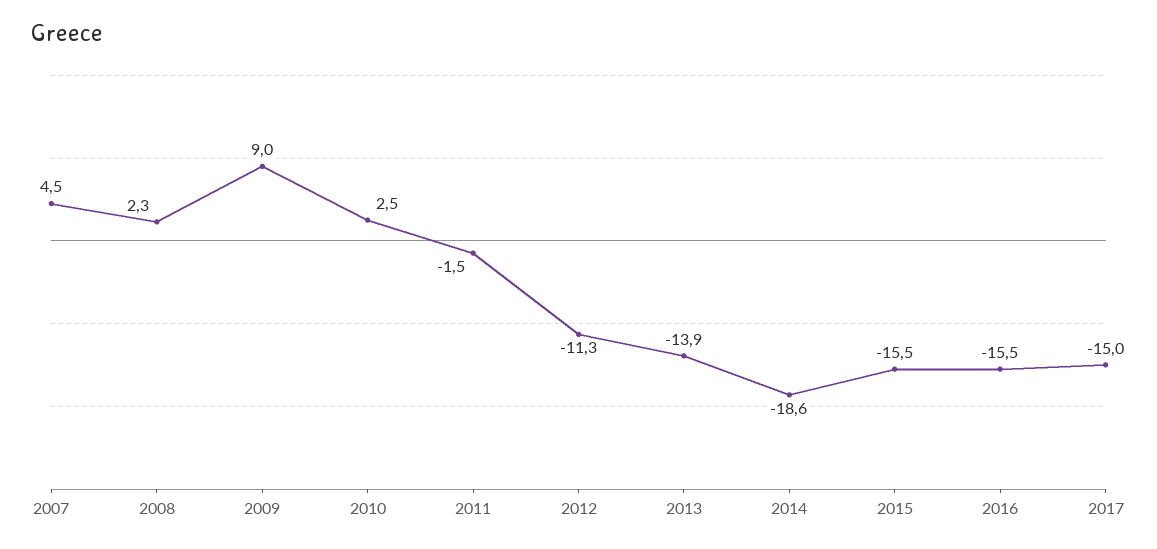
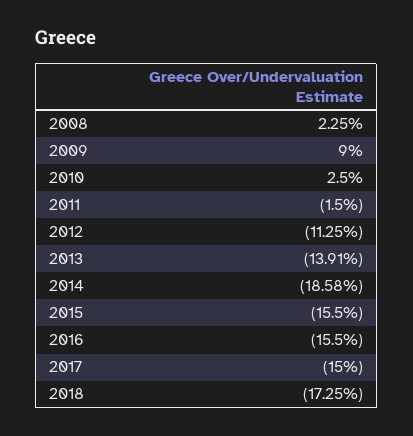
2007: 4.5 -> none
2018: none -> -17.25

